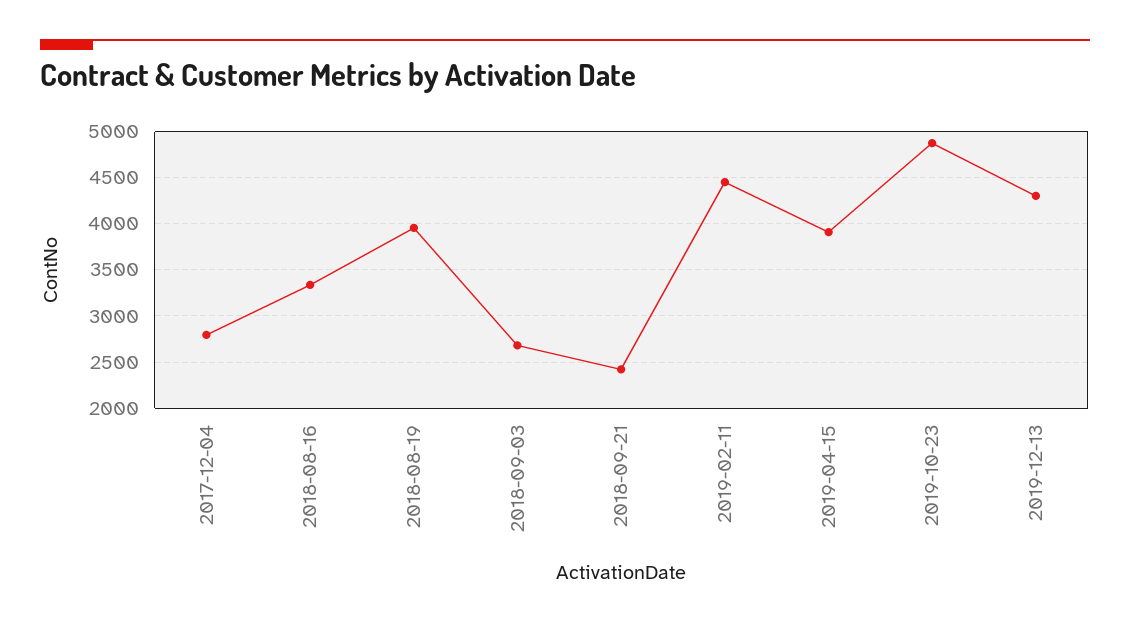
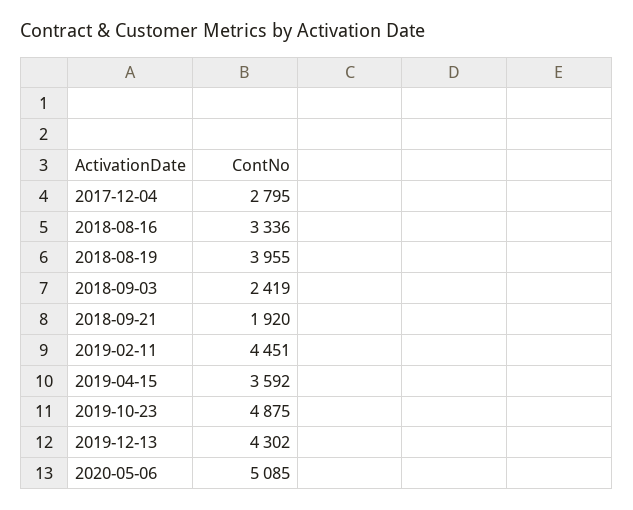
2018-09-03: 2700 -> 2419
2018-09-21: 2400 -> 1920
2019-04-15: 3900 -> 3592
2020-05-06: none -> 5085

